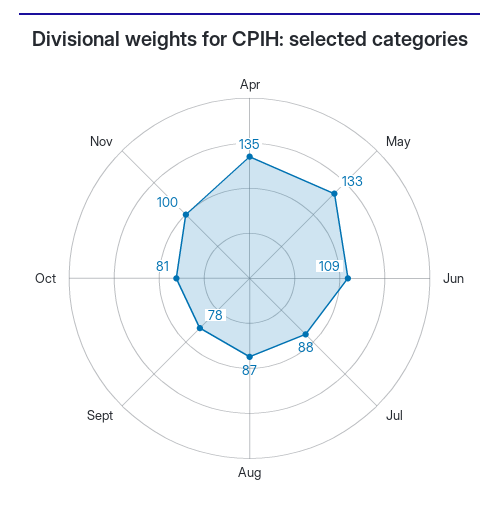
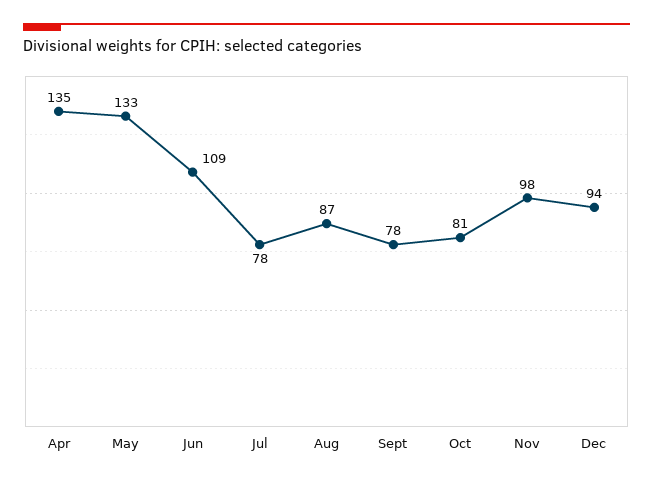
Jul: 88 -> 78
Nov: 100 -> 98
Dec: none -> 94

